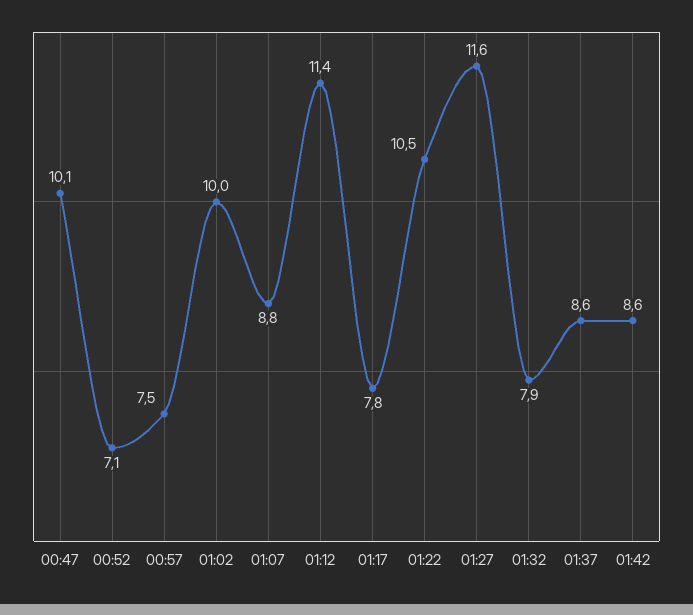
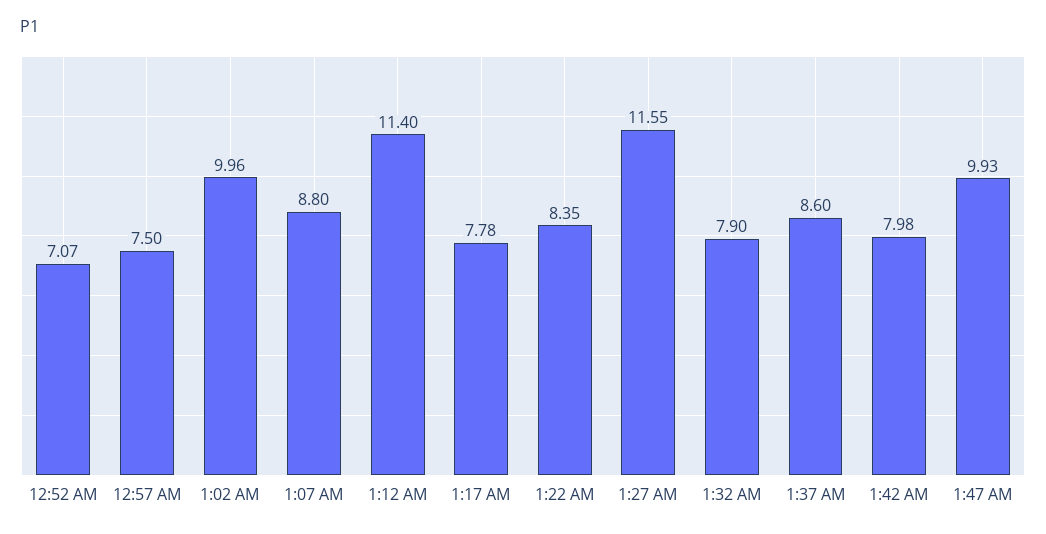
00:47: 10.1 -> none
01:22: 10.5 -> 8.35
01:42: 8.6 -> 7.98
1:47 AM: none -> 9.93

